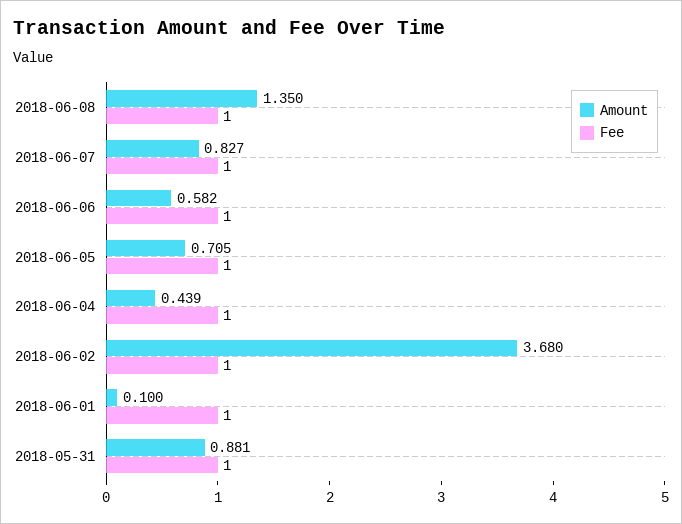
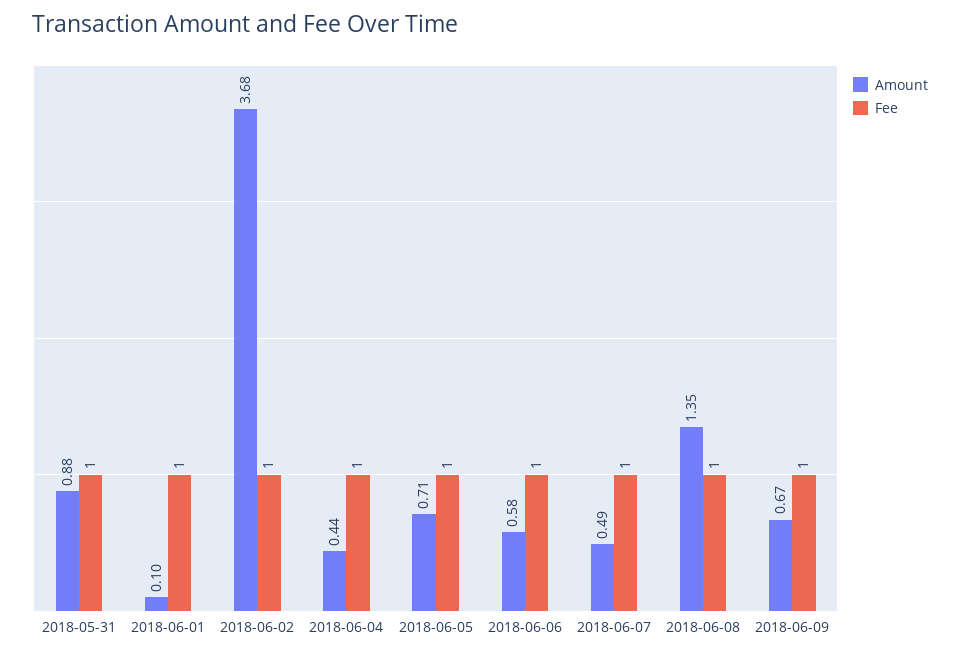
Amount, 2018-06-07: 0.827 -> 0.49
Amount, 2018-06-09: none -> 0.67
Fee, 2018-06-09: none -> 1

